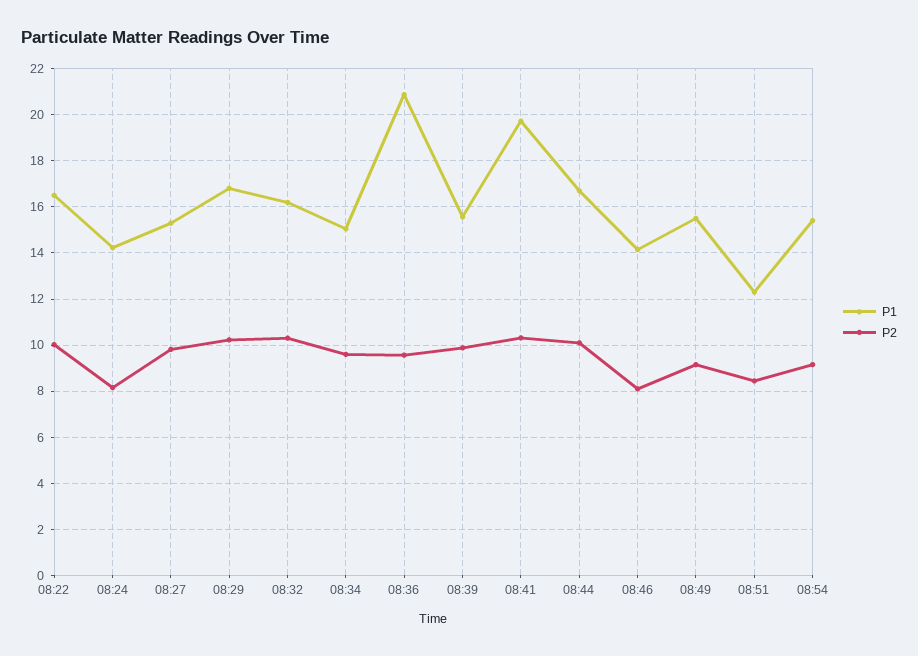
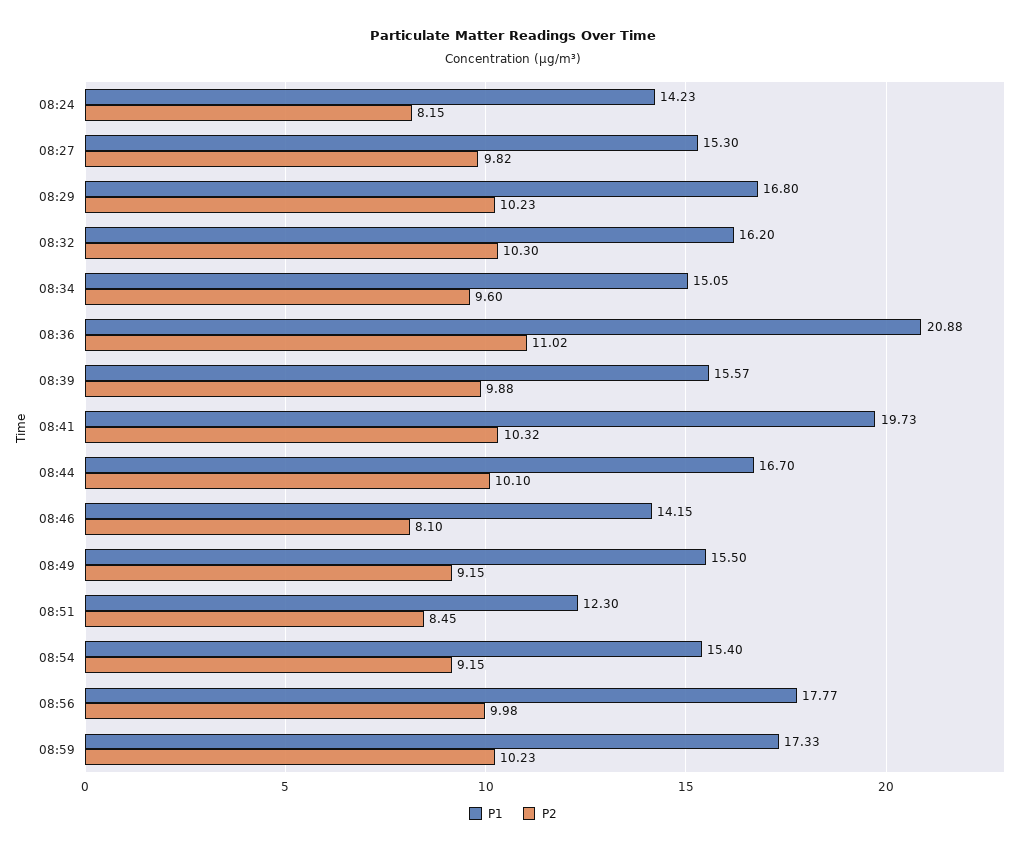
P1, 08:22: 16.5 -> none
P2, 08:22: 10 -> none
P2, 08:36: 9.5 -> 11.02
P1, 08:56: none -> 17.77
P2, 08:56: none -> 9.98
P1, 08:59: none -> 17.33
P2, 08:59: none -> 10.23

